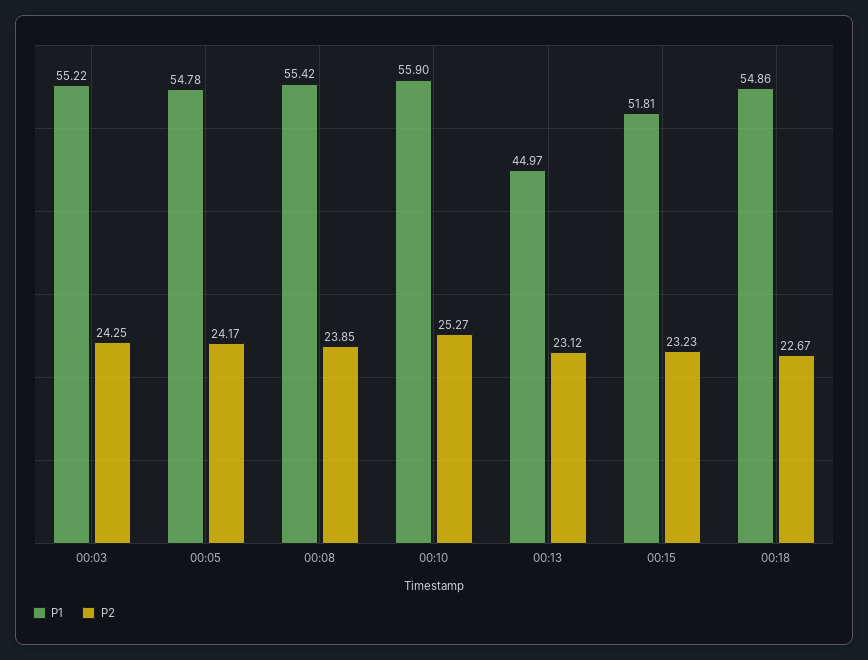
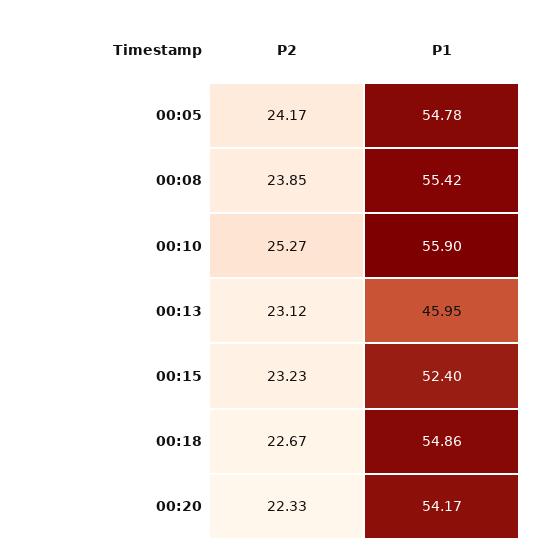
P1, 00:03: 55.22 -> none
P2, 00:03: 24.25 -> none
P1, 00:13: 44.97 -> 45.95
P1, 00:15: 51.81 -> 52.4
P2, 00:20: none -> 22.33
P1, 00:20: none -> 54.17

